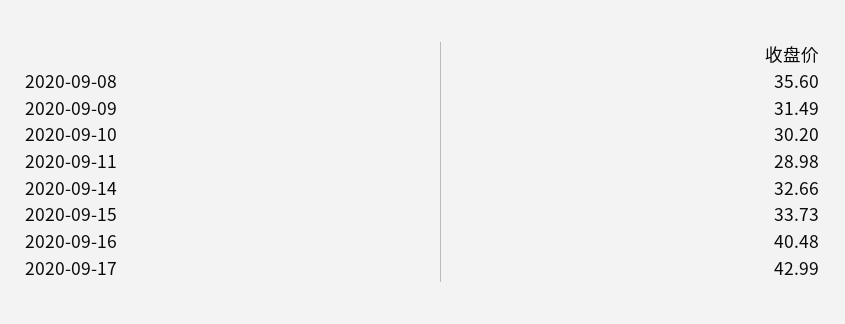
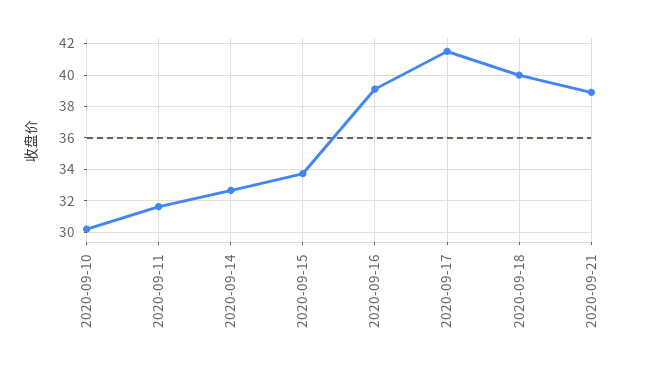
2020-09-08: 35.6 -> none
2020-09-09: 31.49 -> none
2020-09-11: 28.98 -> 31.5
2020-09-16: 40.48 -> 39
2020-09-17: 42.99 -> 41.5
2020-09-18: none -> 40
2020-09-21: none -> 39

